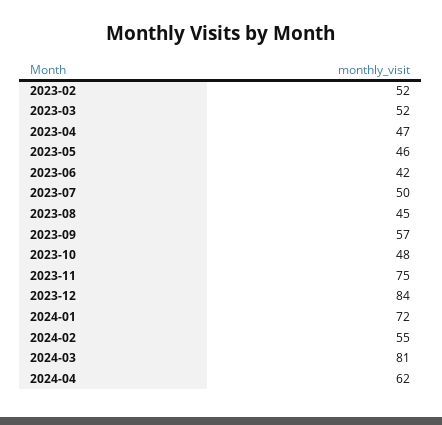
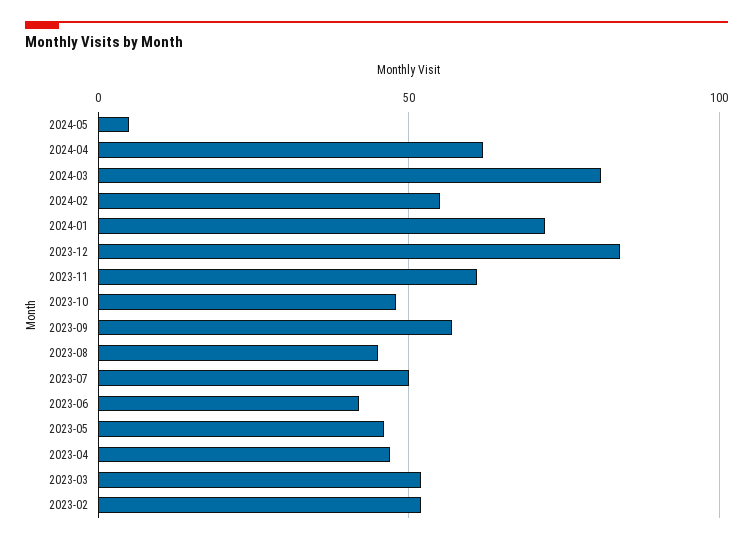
2023-11: 75 -> 60
2024-05: none -> 5

